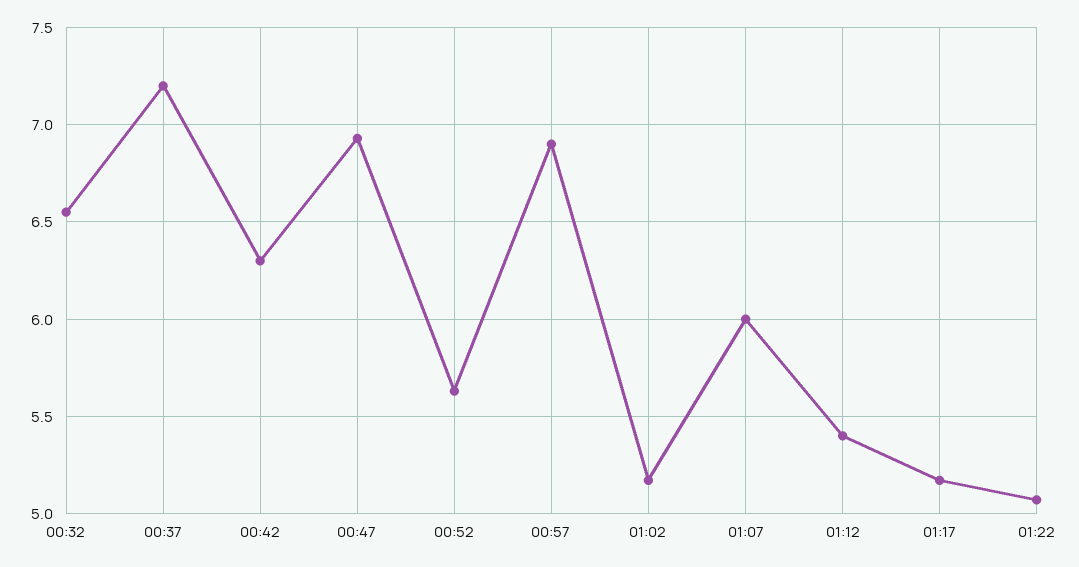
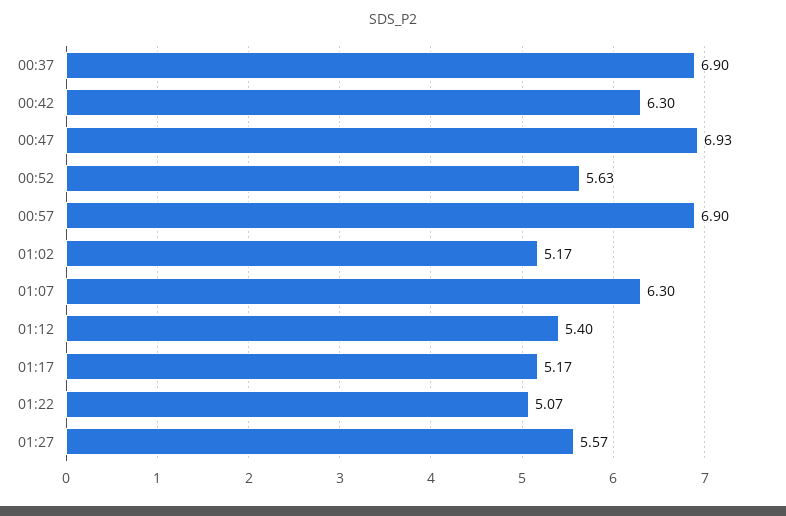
00:32: 6.55 -> none
00:37: 7.2 -> 6.9
01:07: 6 -> 6.3
01:27: none -> 5.57

